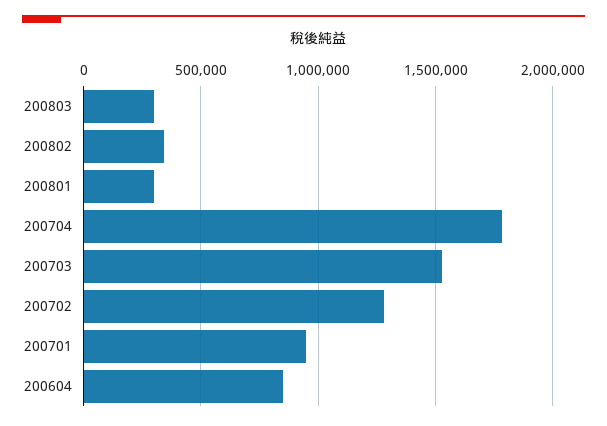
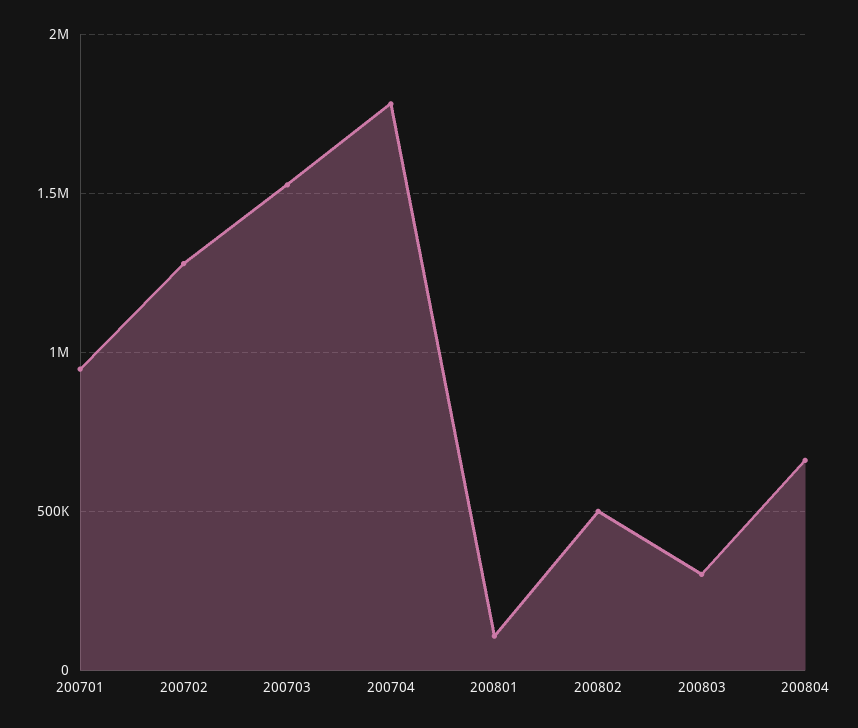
200802: 350000 -> 500000
200801: 300000 -> 100000
200604: 850000 -> none
200804: none -> 650000

